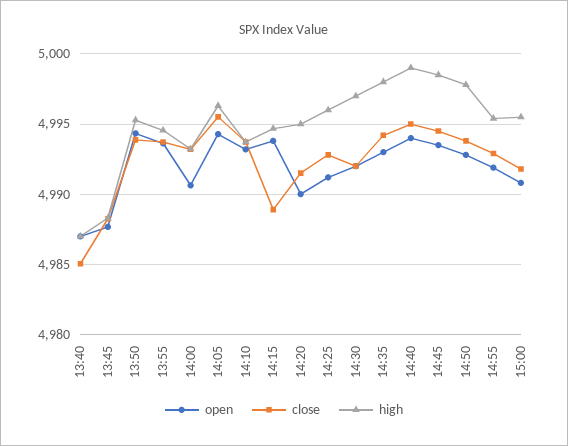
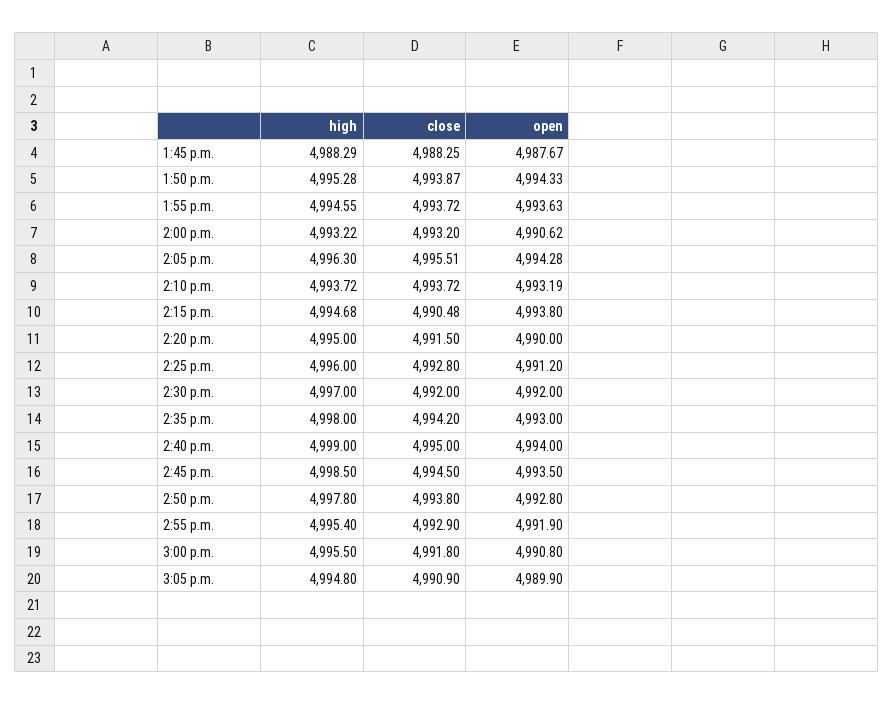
open, 13:40: 4987 -> none
close, 13:40: 4985 -> none
high, 13:40: 4987 -> none
close, 14:15: 4989 -> 4990.48
high, 3:05 p.m.: none -> 4994.8
close, 3:05 p.m.: none -> 4990.9
open, 3:05 p.m.: none -> 4989.9

